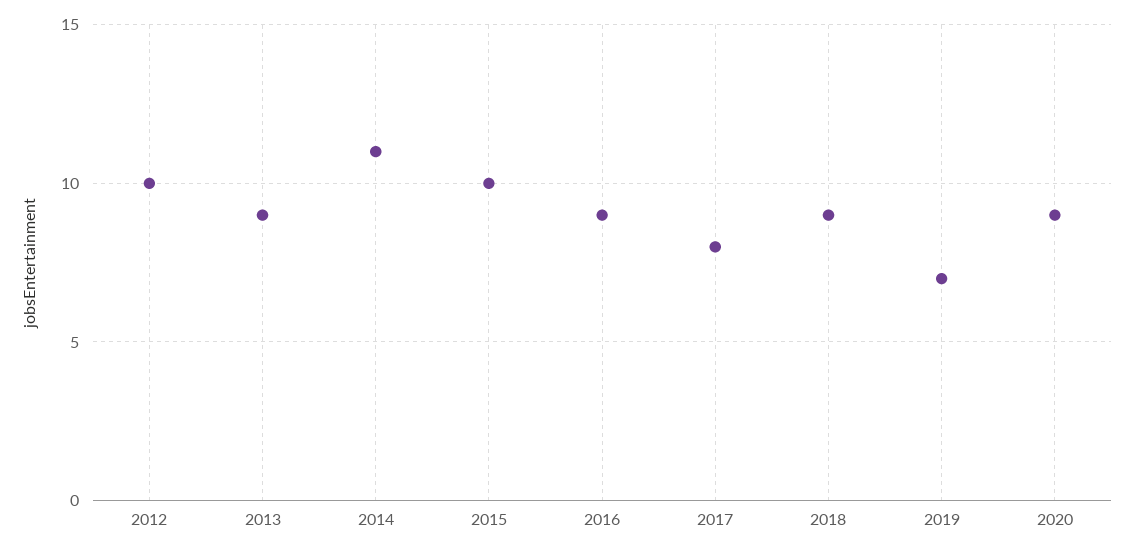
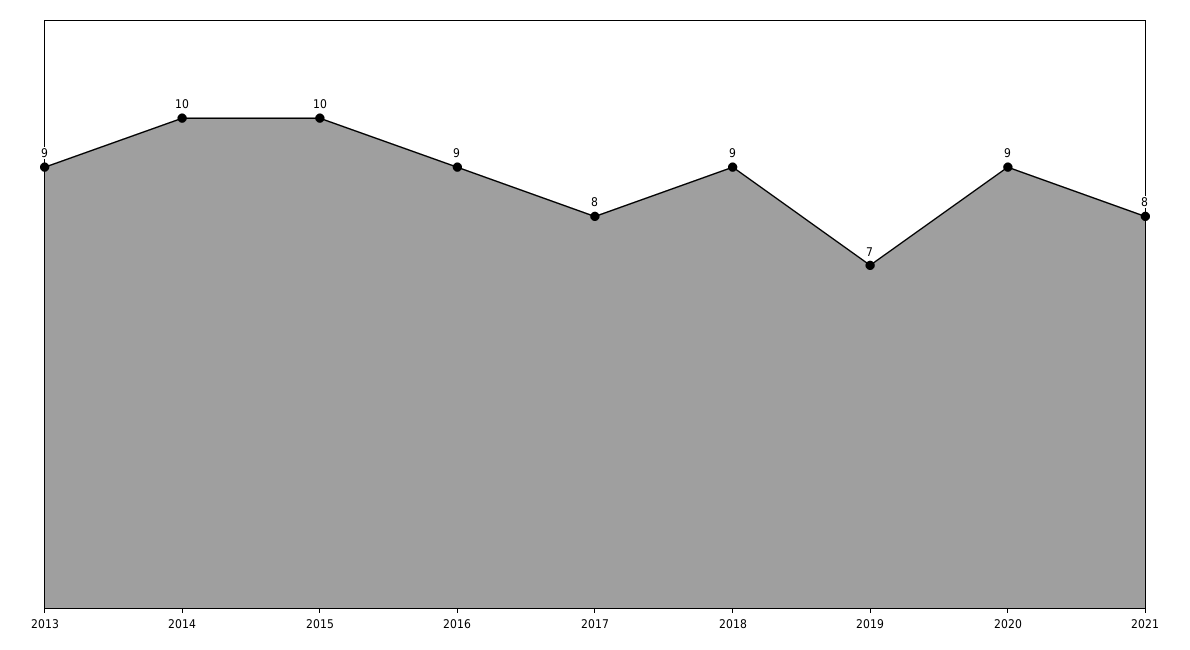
2012: 10 -> none
2014: 11 -> 10
2021: none -> 8

